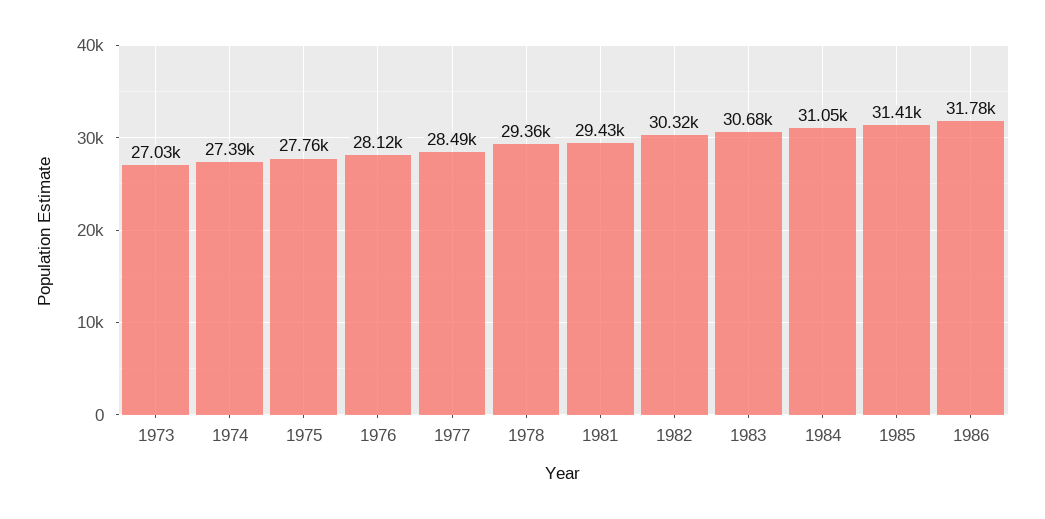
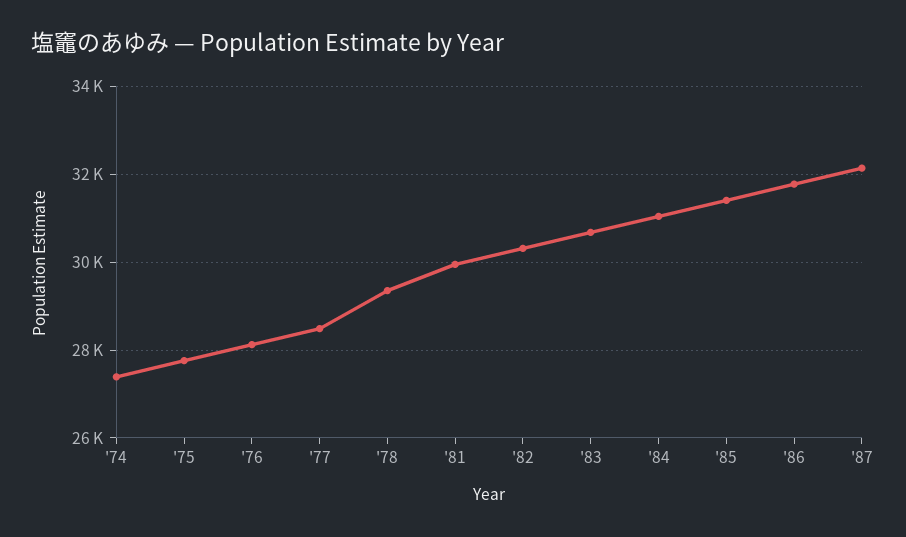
1973: 27030 -> none
1981: 29430 -> 30000
'87: none -> 32200

